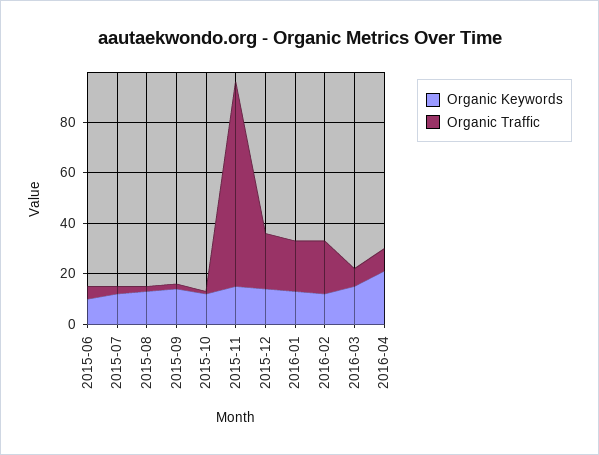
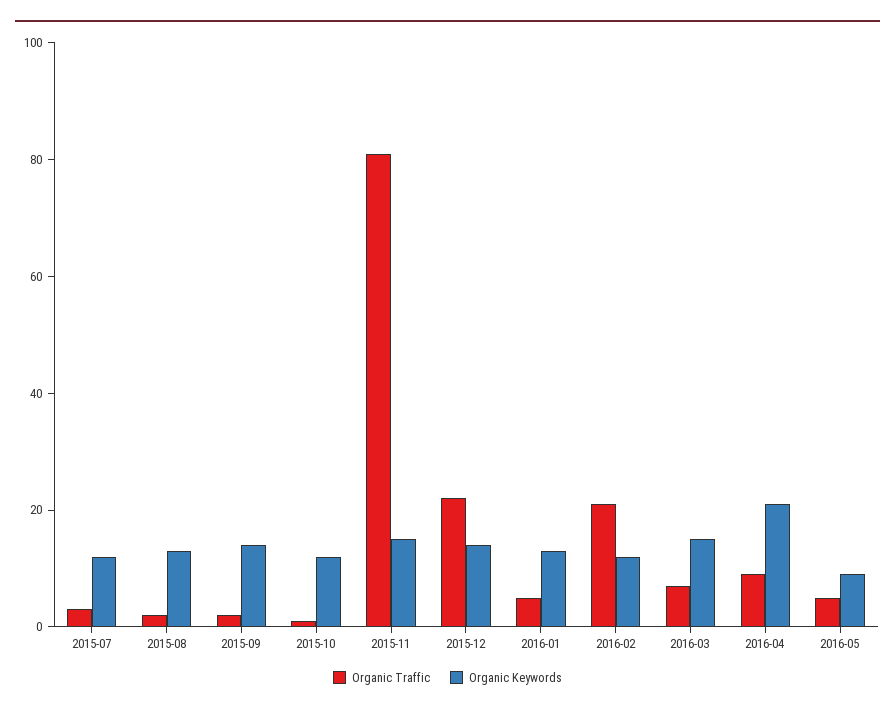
Organic Keywords, 2015-06: 10 -> none
Organic Traffic, 2015-06: 5 -> none
Organic Traffic, 2016-01: 20 -> 5
Organic Traffic, 2016-05: none -> 5
Organic Keywords, 2016-05: none -> 10

